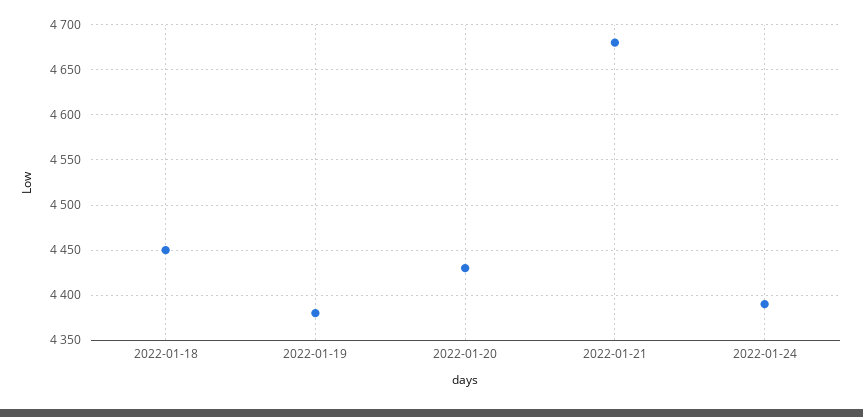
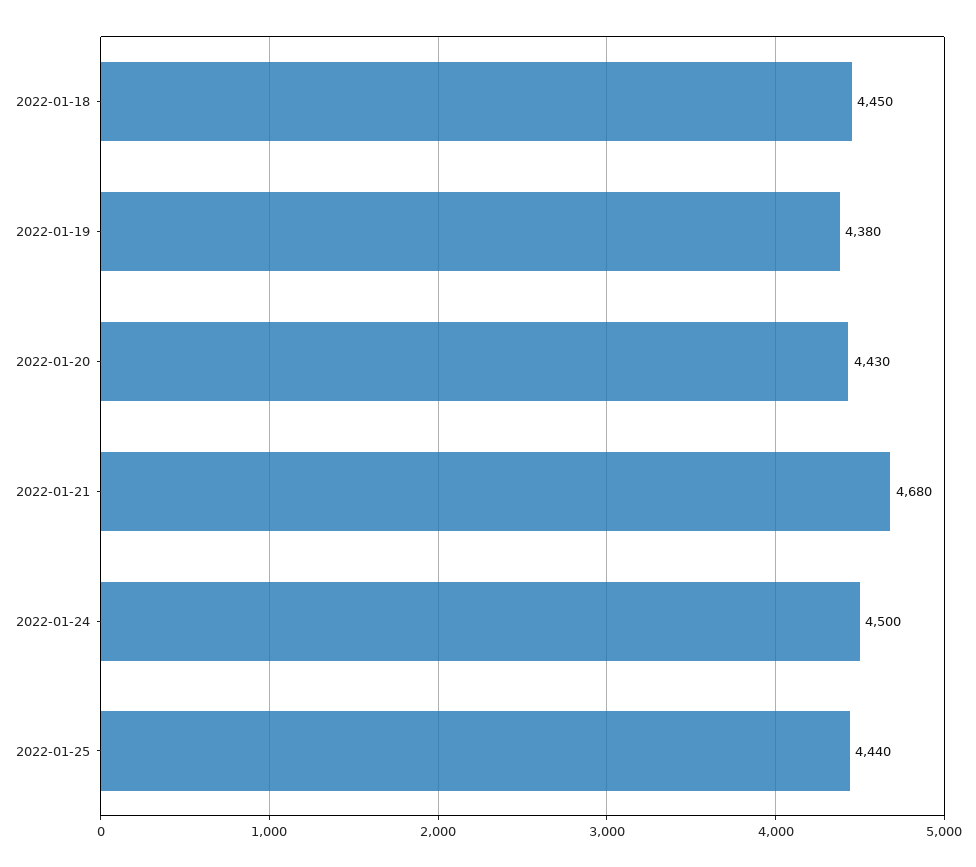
2022-01-24: 4390 -> 4500
2022-01-25: none -> 4440

